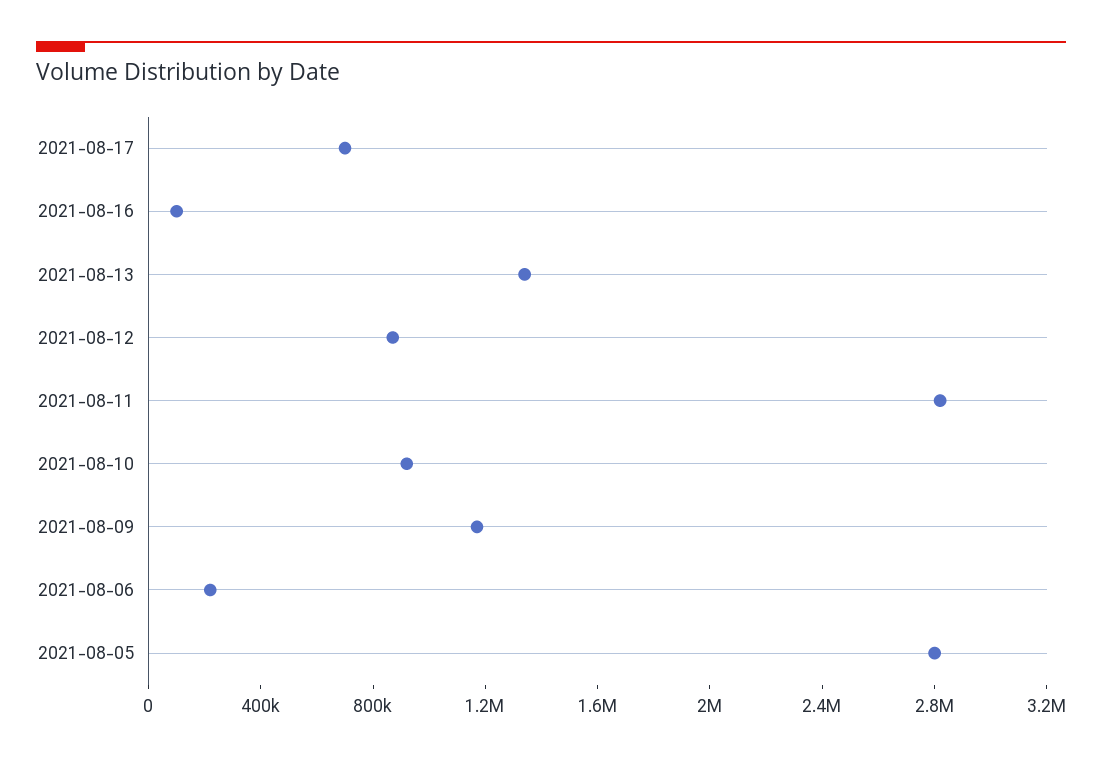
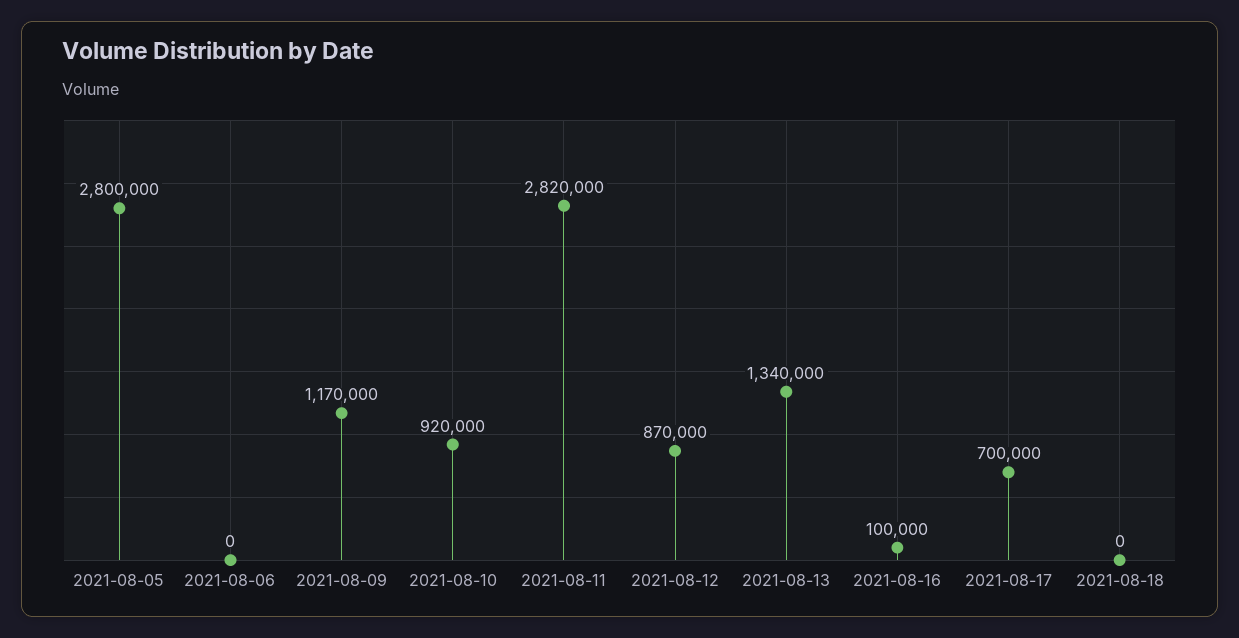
2021-08-06: 200000 -> 0
2021-08-18: none -> 0

